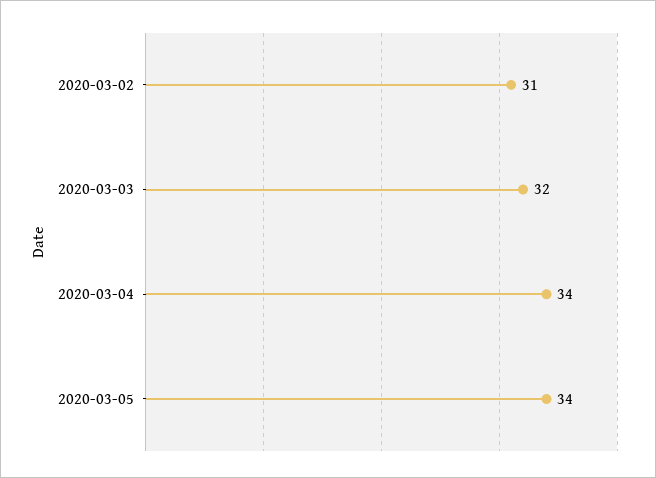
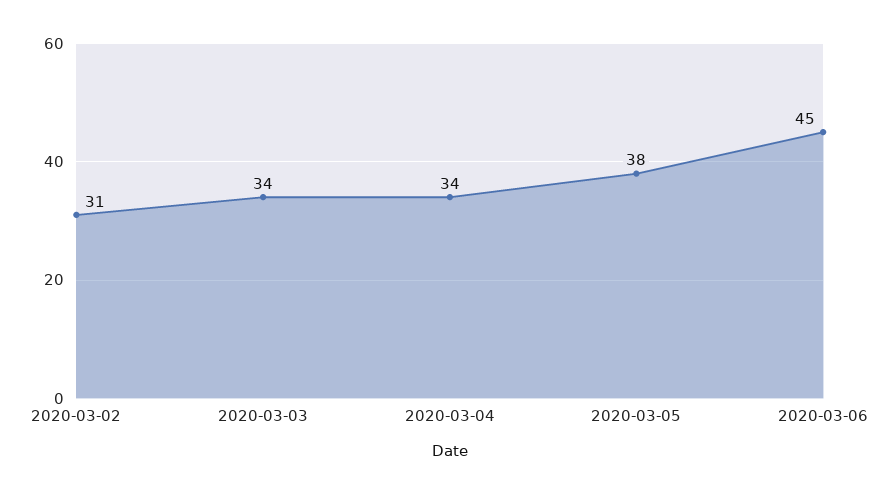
2020-03-03: 32 -> 34
2020-03-05: 34 -> 38
2020-03-06: none -> 45

